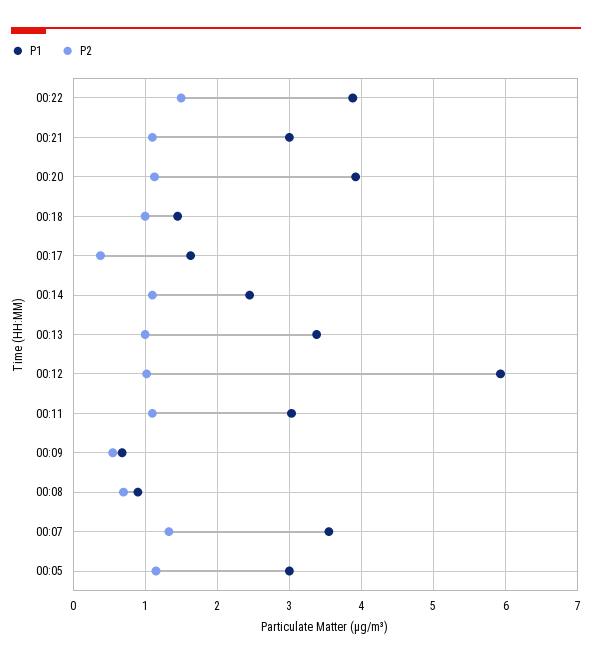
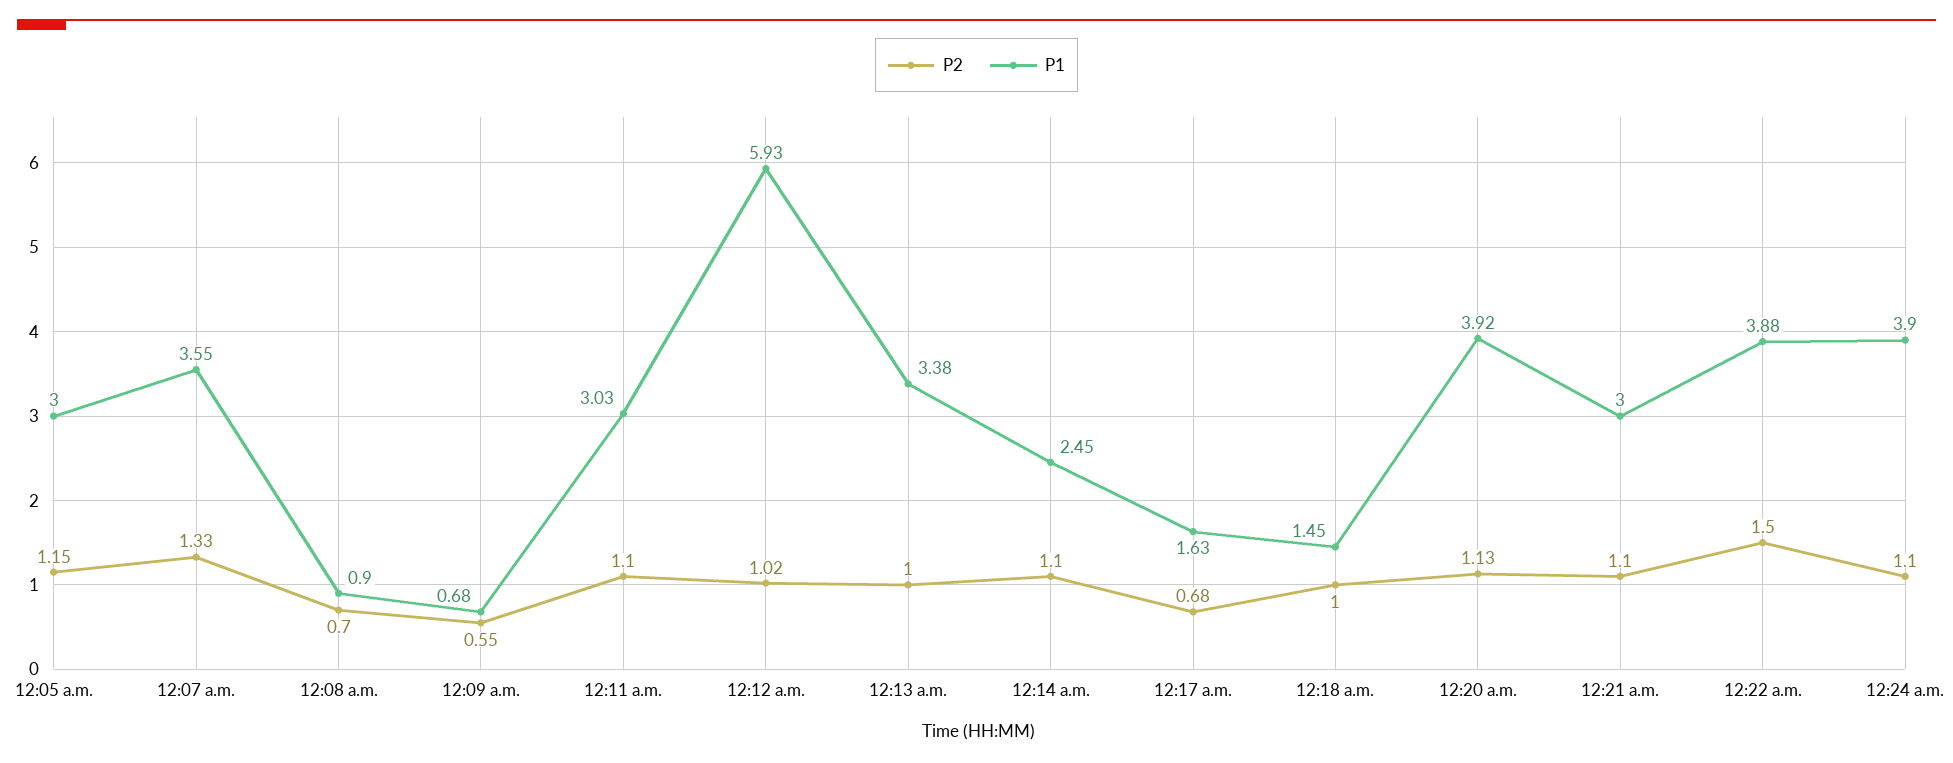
P2, 00:17: 0.4 -> 0.68
P2, 12:24 a.m.: none -> 1.1
P1, 12:24 a.m.: none -> 3.9

